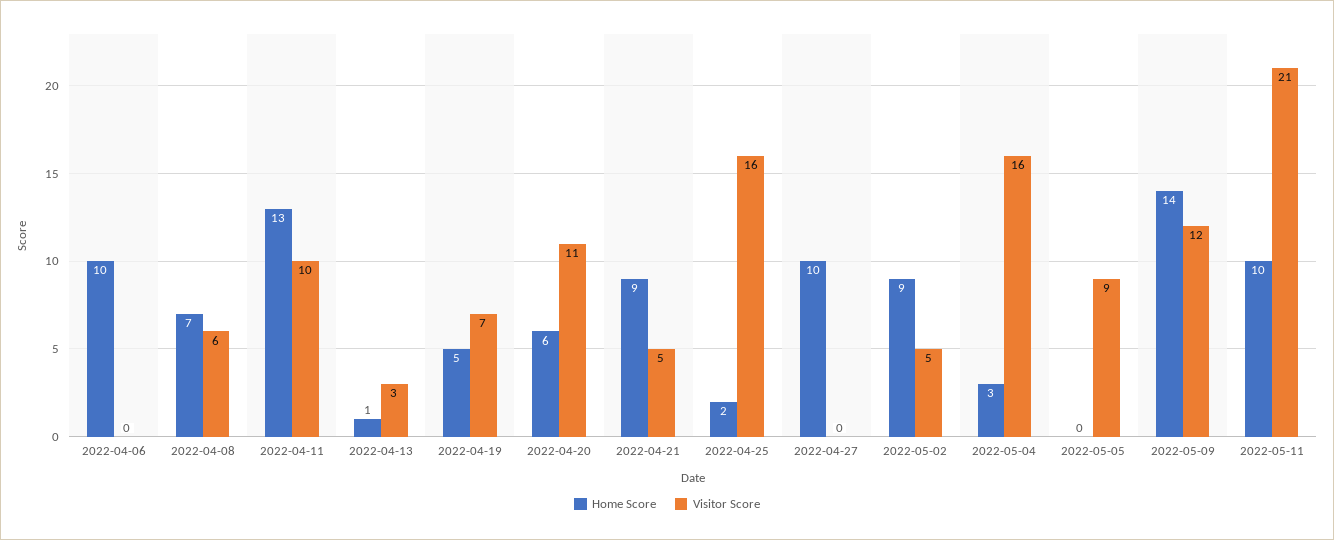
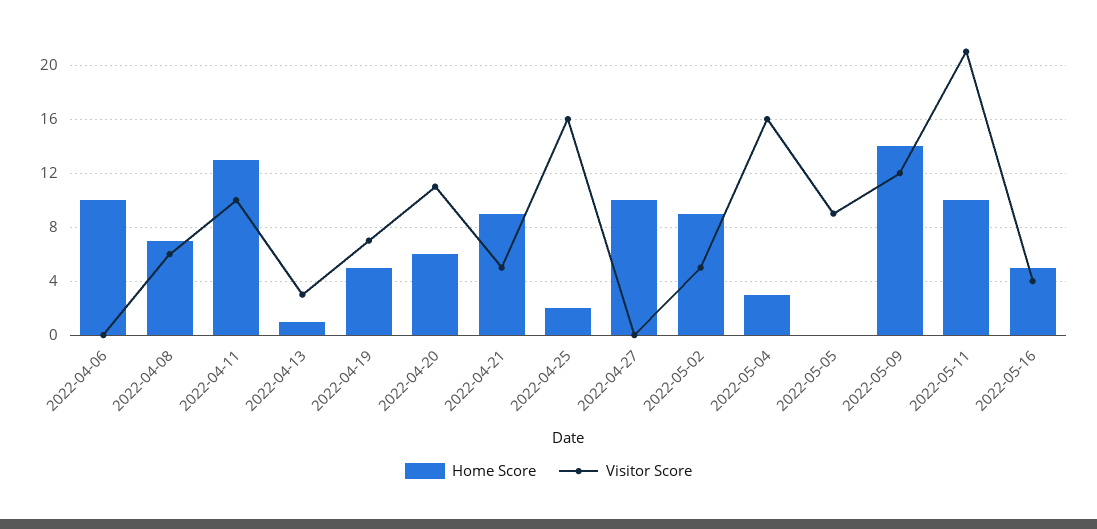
Home Score, 2022-05-16: none -> 5
Visitor Score, 2022-05-16: none -> 4

